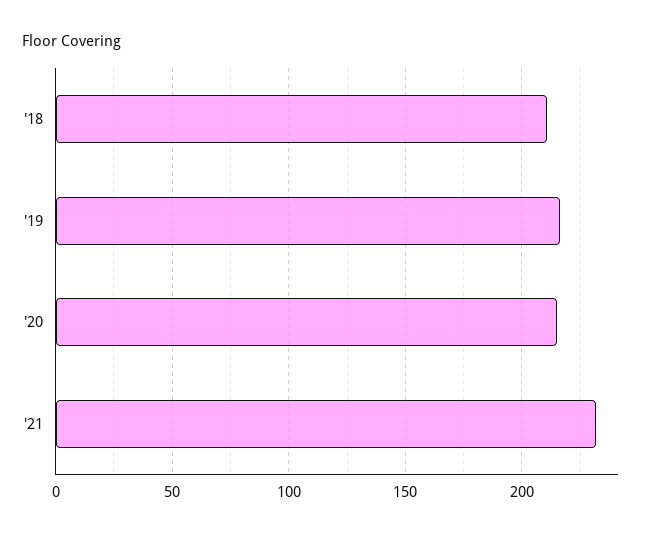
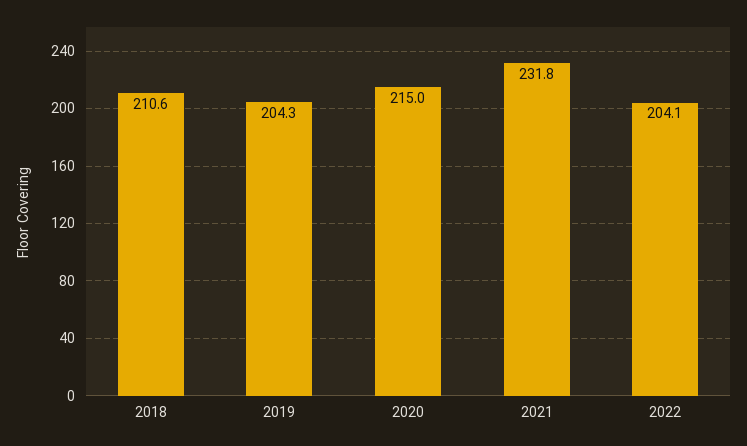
'19: 215 -> 204.3
2022: none -> 204.1

